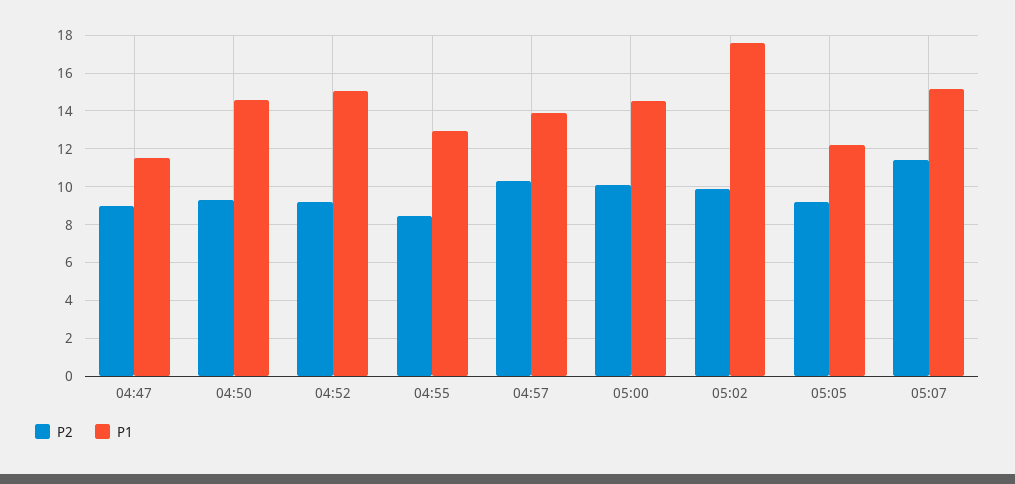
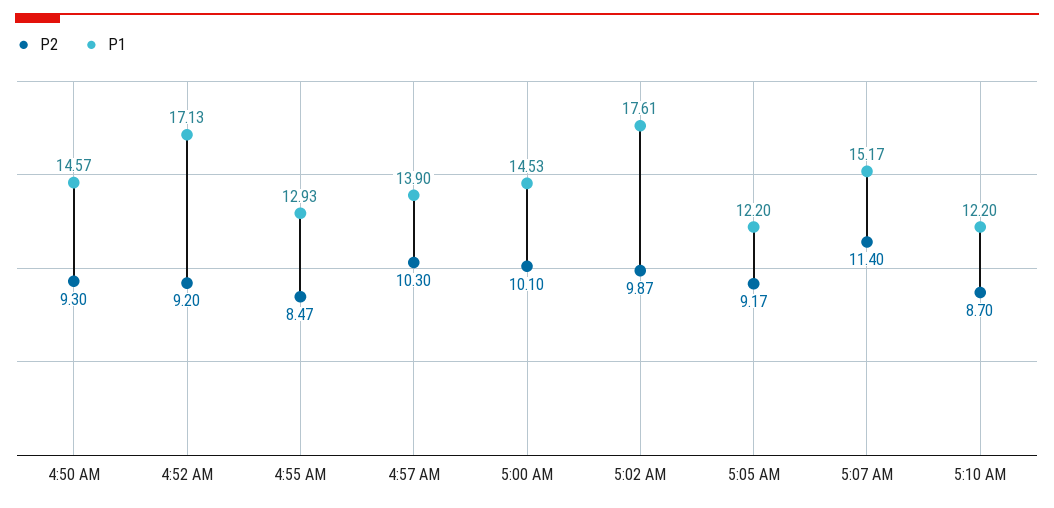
P2, 04:47: 9 -> none
P1, 04:47: 11.5 -> none
P1, 04:52: 15 -> 17.13
P2, 5:10 AM: none -> 8.7
P1, 5:10 AM: none -> 12.2

